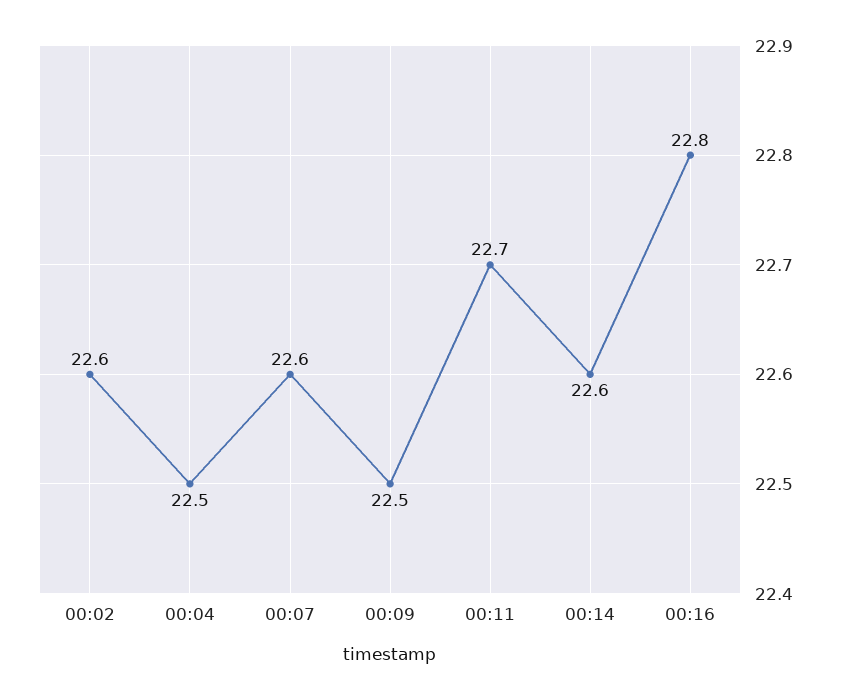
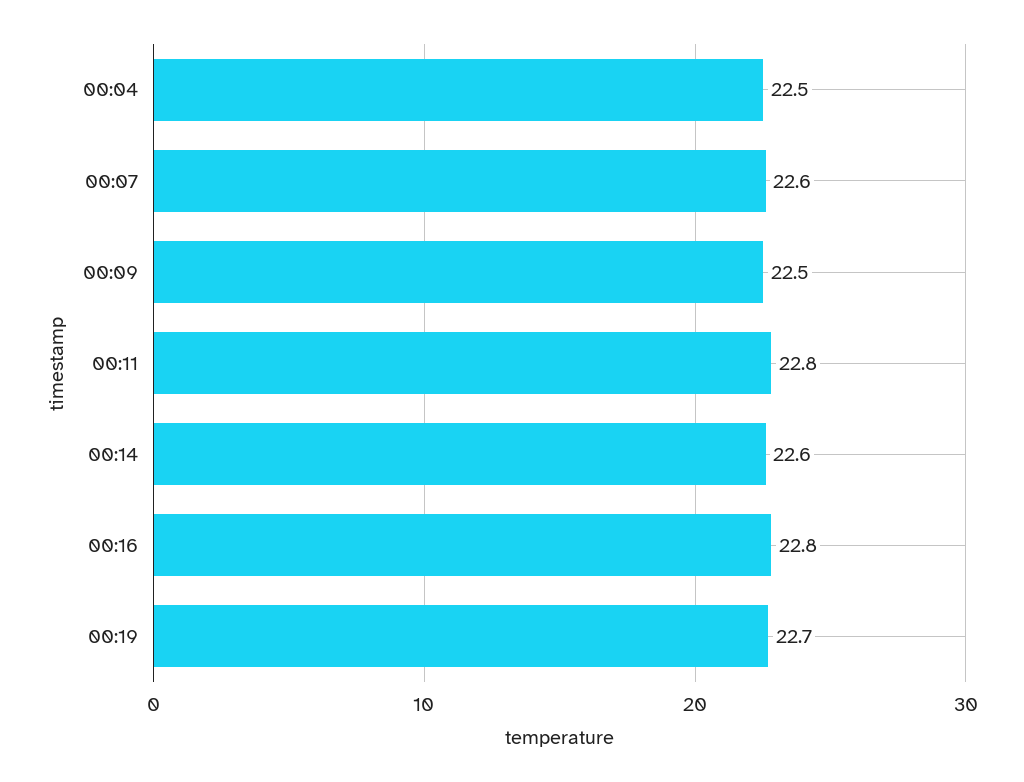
00:02: 22.6 -> none
00:11: 22.7 -> 22.8
00:19: none -> 22.7

